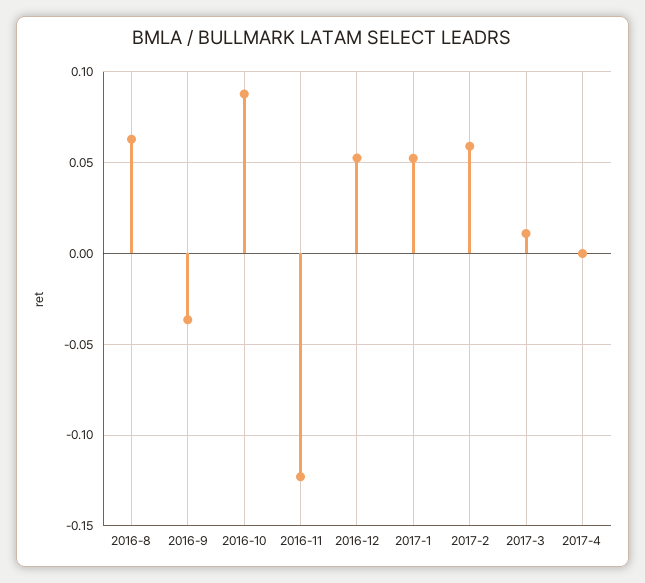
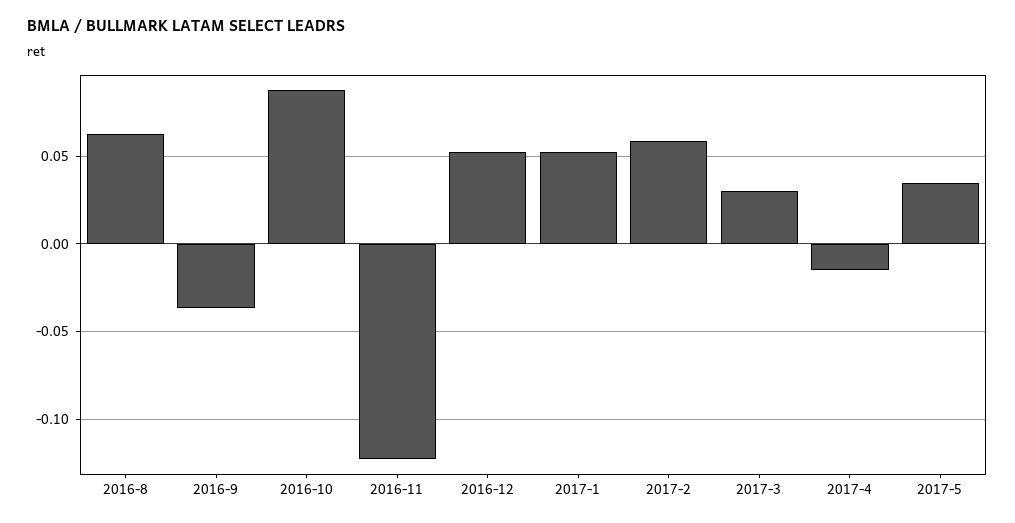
2017-3: 0.01 -> 0.03
2017-4: 0 -> -0.015
2017-5: none -> 0.035

